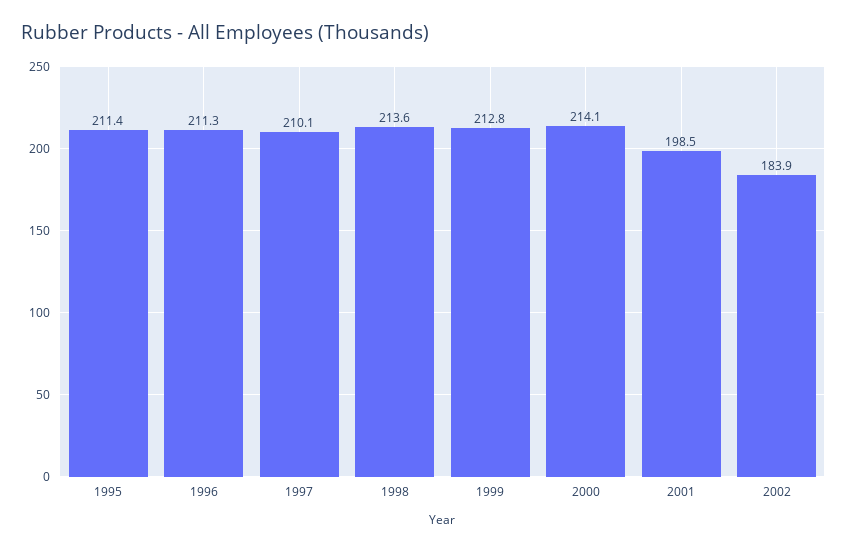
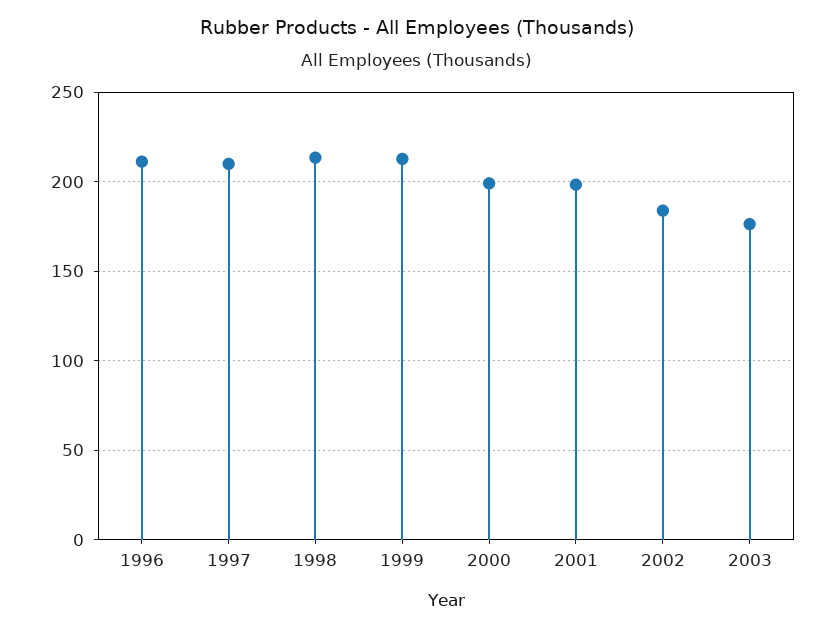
1995: 211.4 -> none
2000: 214.1 -> 200
2003: none -> 175

